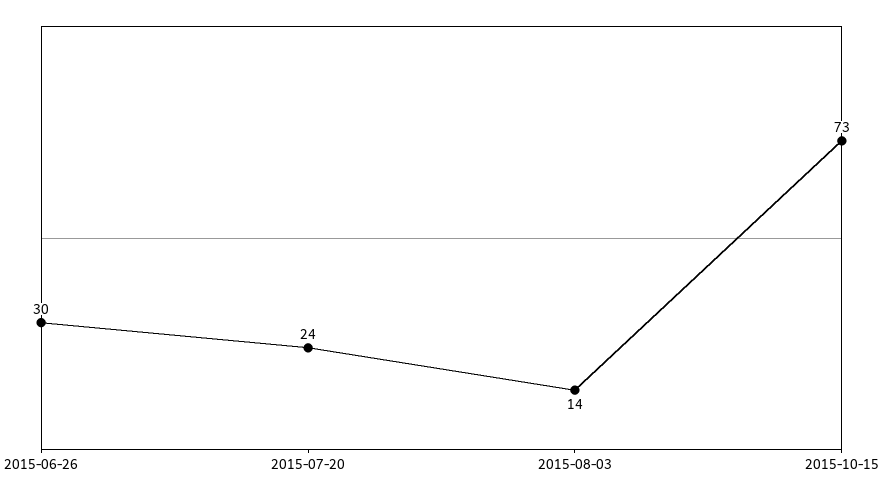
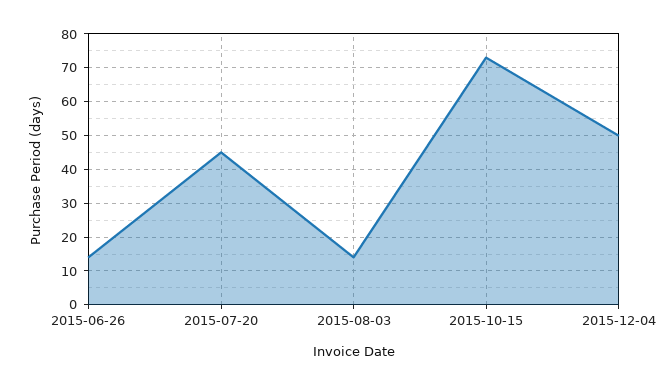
2015-06-26: 30 -> 15
2015-07-20: 24 -> 45
2015-12-04: none -> 50

